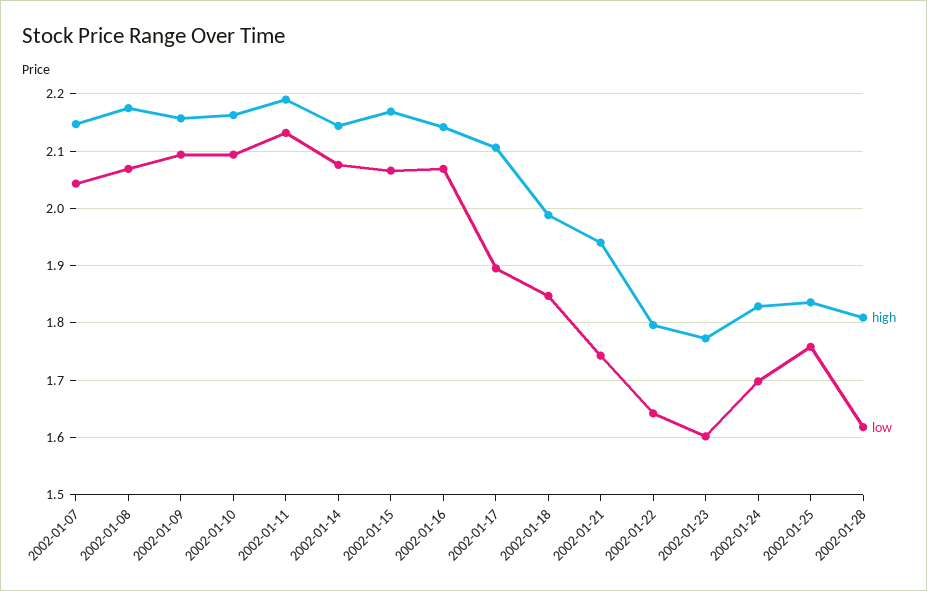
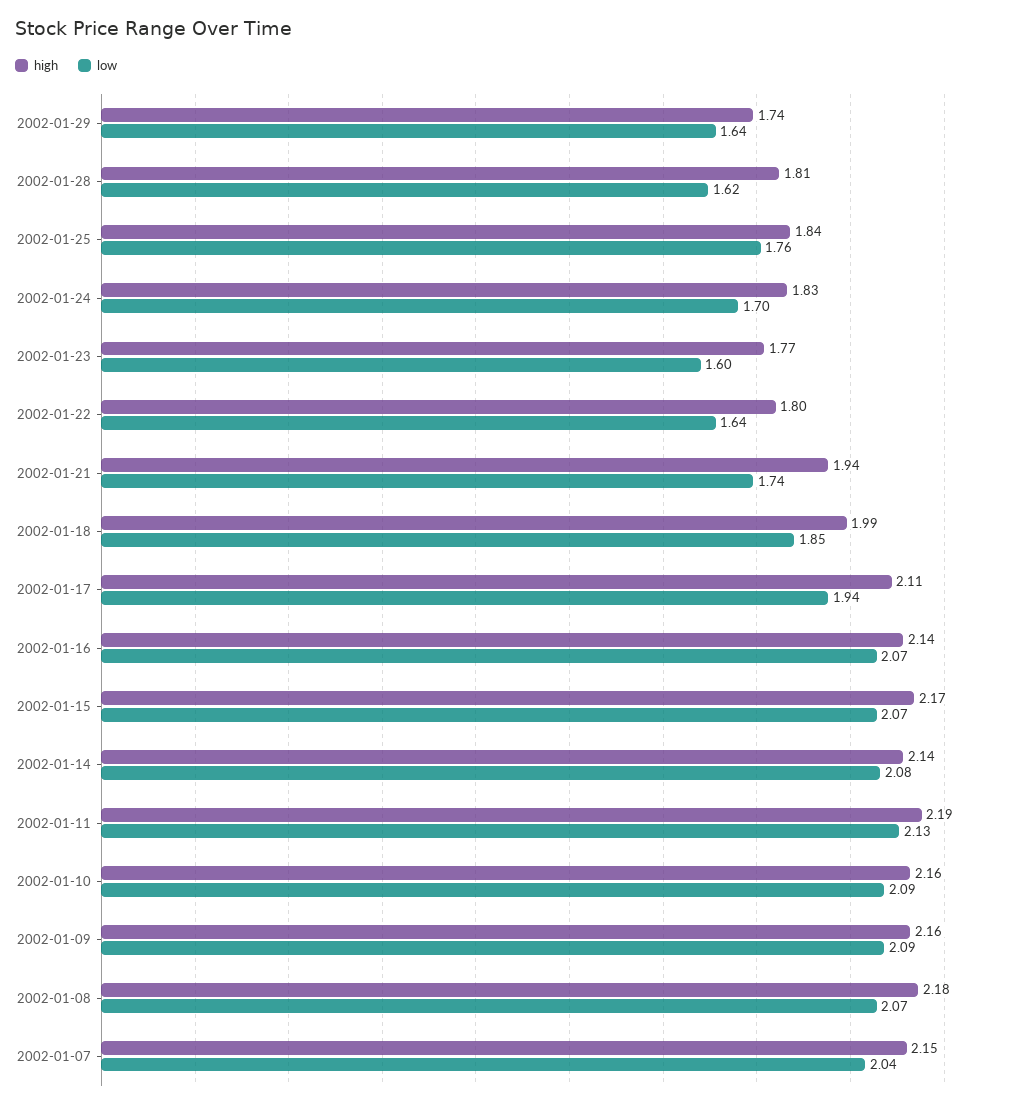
low, 2002-01-17: 1.9 -> 1.94
high, 2002-01-29: none -> 1.74
low, 2002-01-29: none -> 1.64

